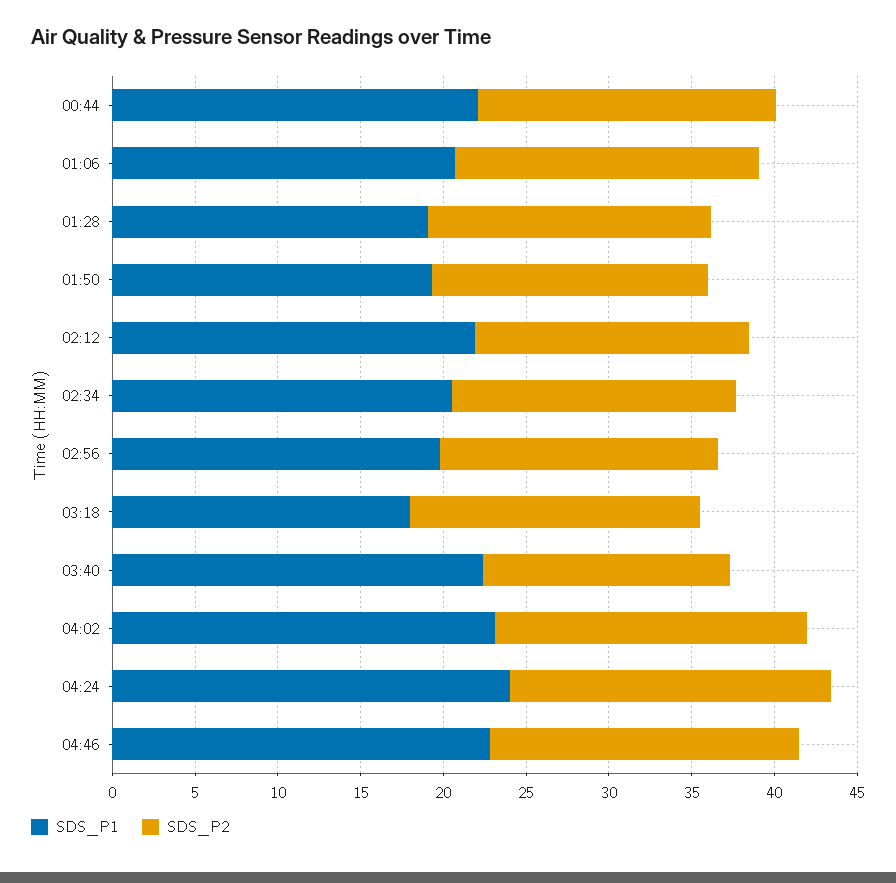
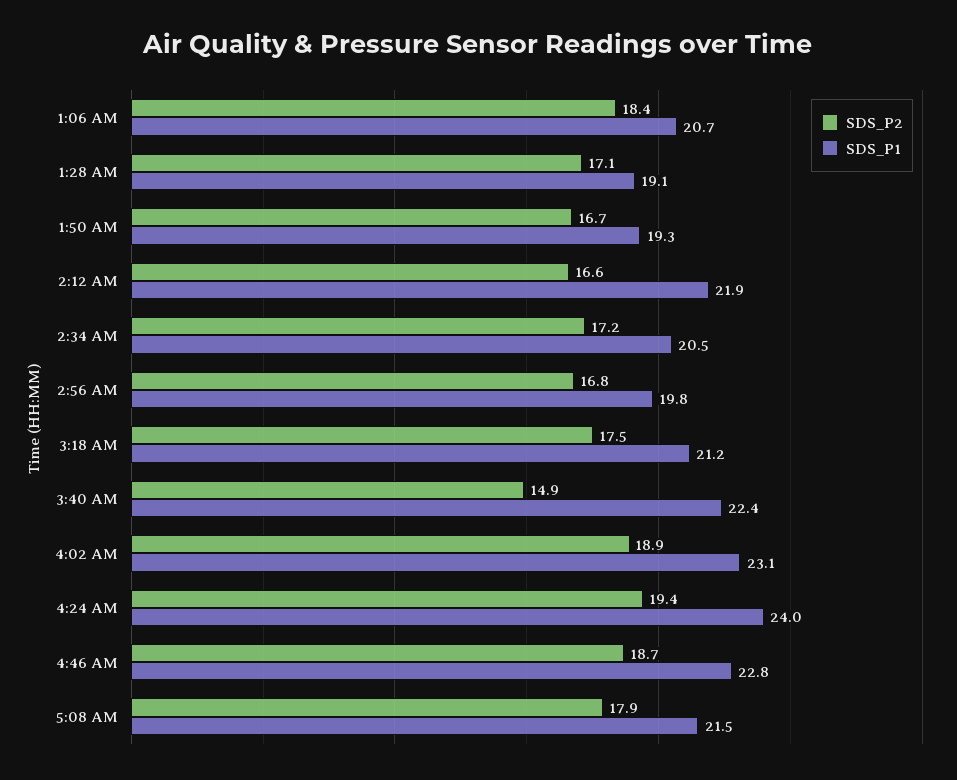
SDS_P1, 00:44: 22 -> none
SDS_P2, 00:44: 18 -> none
SDS_P1, 03:18: 18 -> 21.2
SDS_P2, 5:08 AM: none -> 17.9
SDS_P1, 5:08 AM: none -> 21.5

